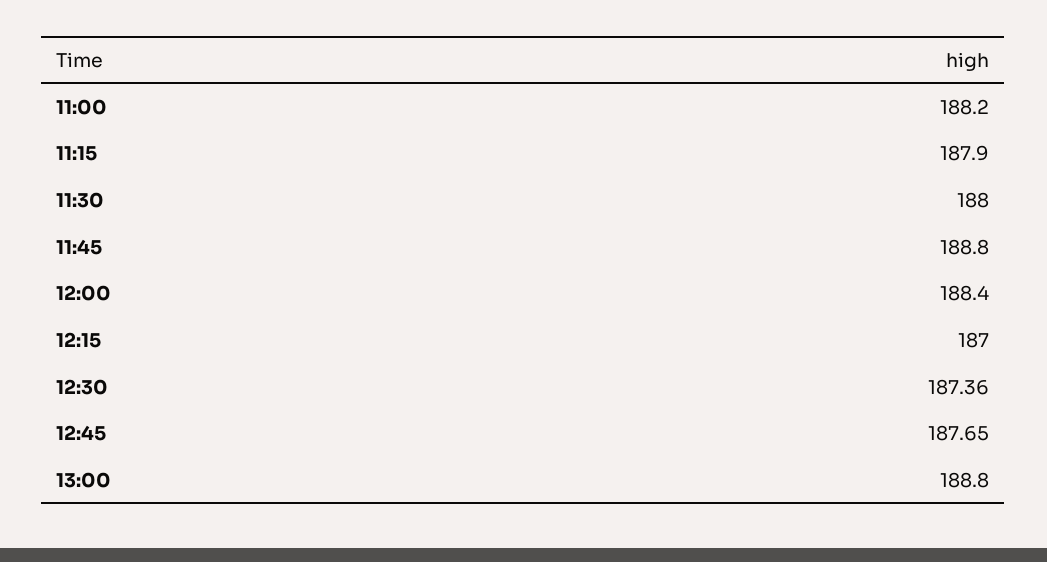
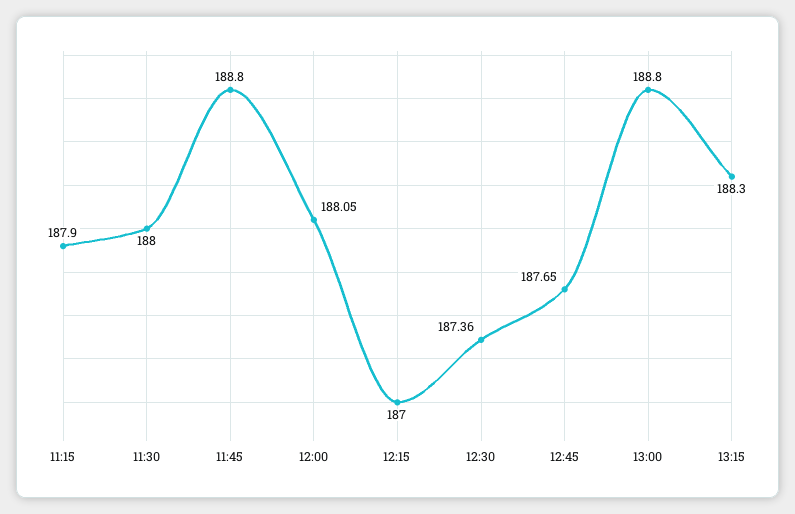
11:00: 188.2 -> none
12:00: 188.4 -> 188.05
13:15: none -> 188.3

